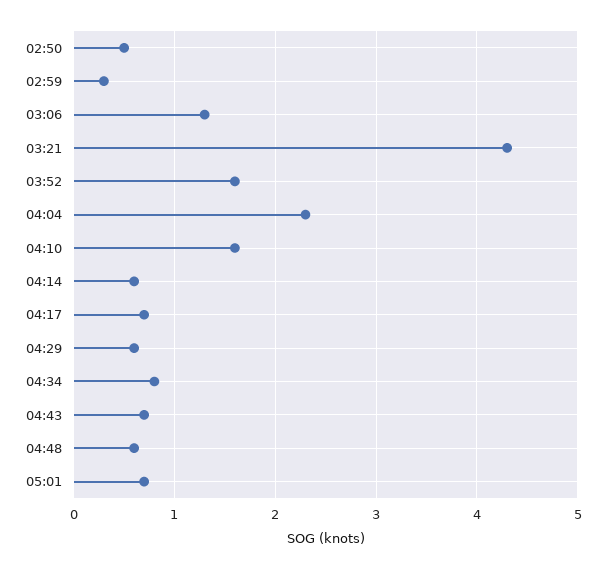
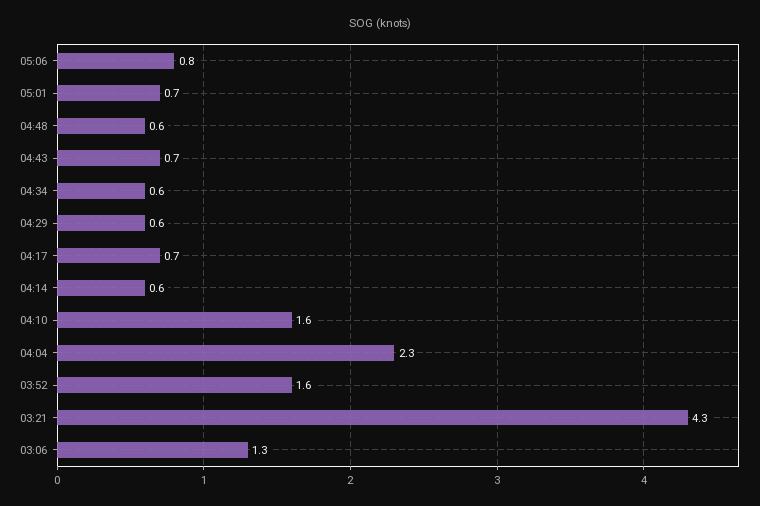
02:50: 0.5 -> none
02:59: 0.3 -> none
04:34: 0.8 -> 0.6
05:06: none -> 0.8

